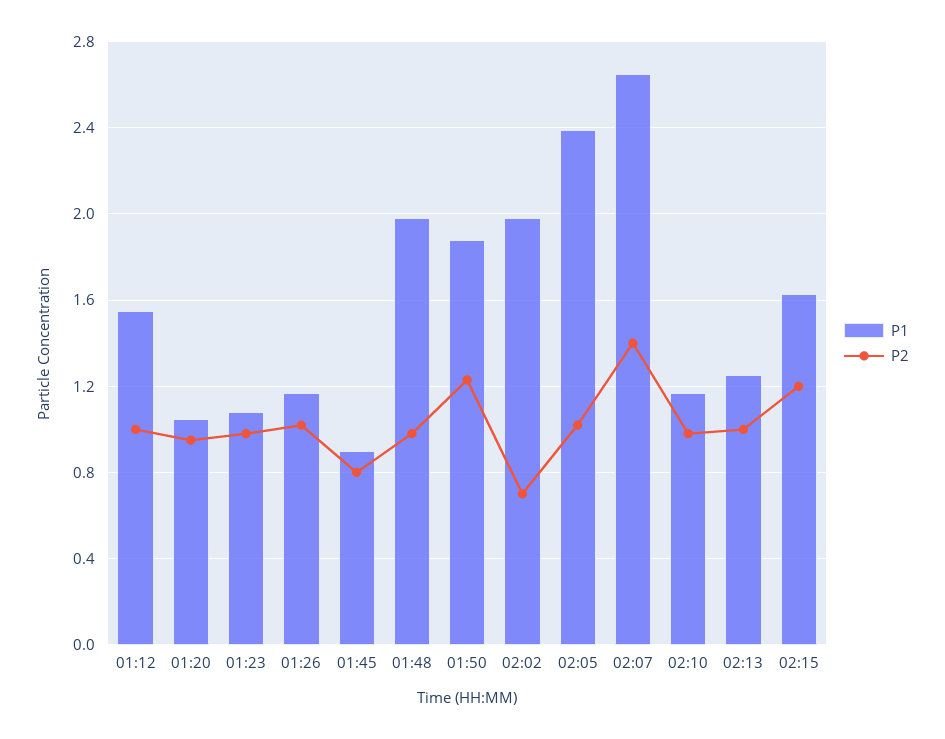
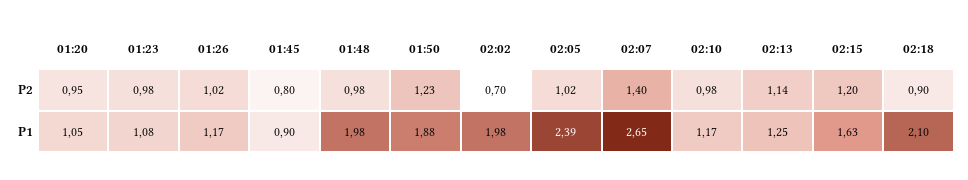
P1, 01:12: 1.55 -> none
P2, 01:12: 1 -> none
P2, 02:13: 1 -> 1.14
P2, 02:18: none -> 0.9
P1, 02:18: none -> 2.1

